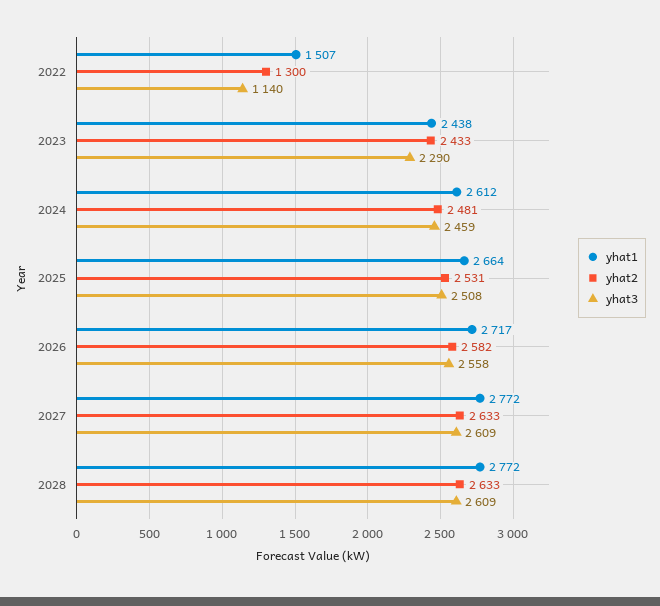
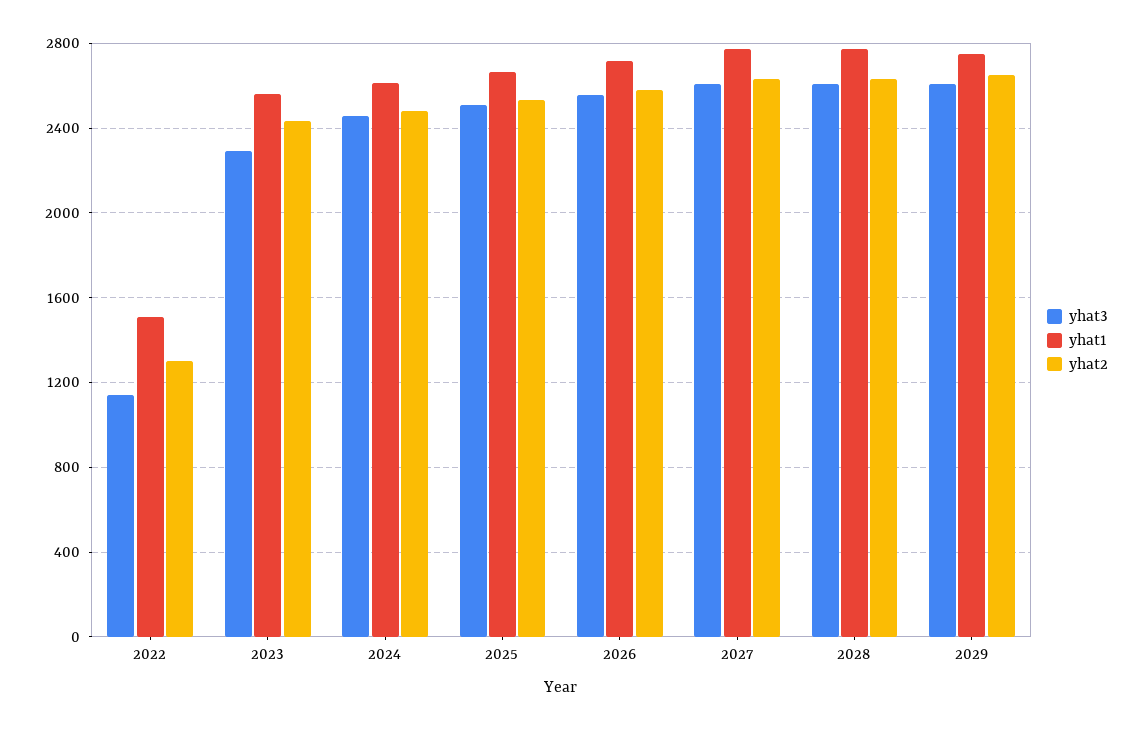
yhat1, 2023: 2438 -> 2550
yhat3, 2029: none -> 2600
yhat1, 2029: none -> 2750
yhat2, 2029: none -> 2650

